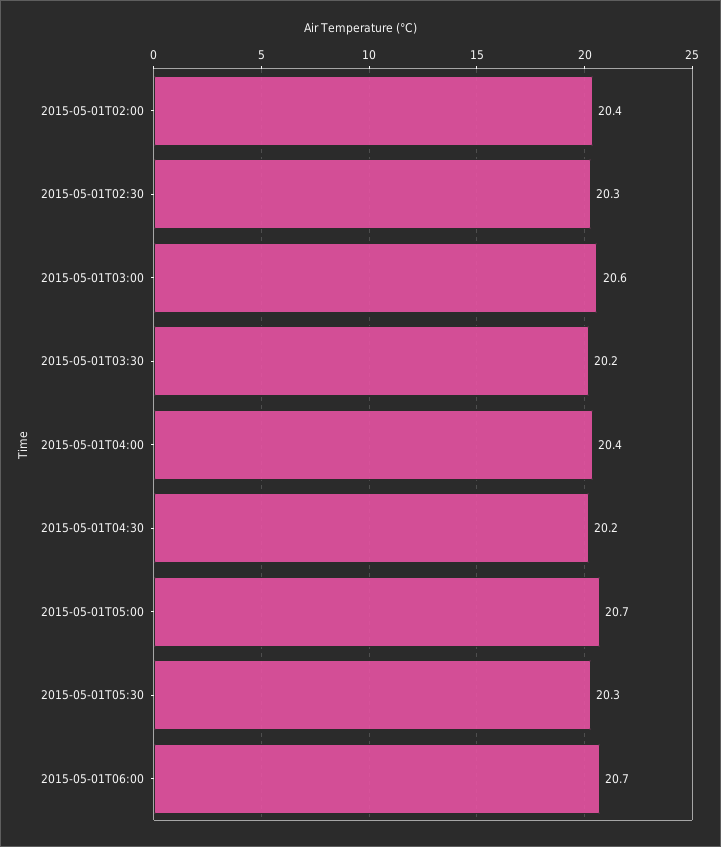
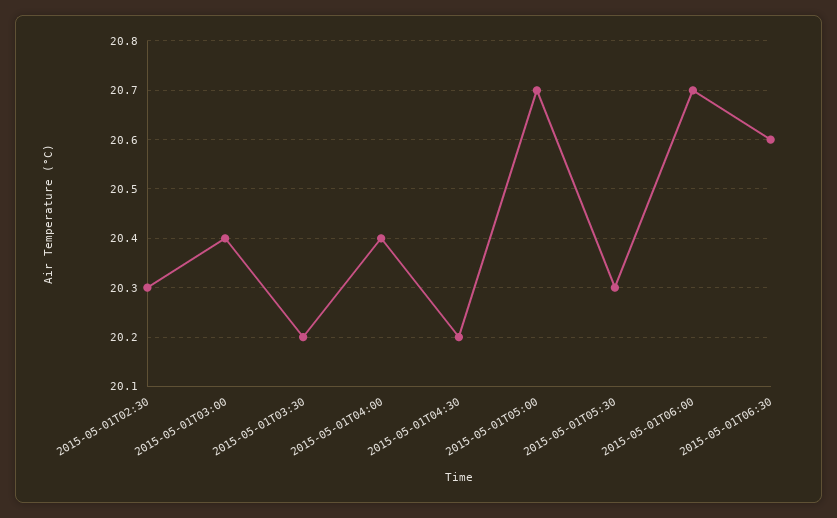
2015-05-01T02:00: 20.4 -> none
2015-05-01T03:00: 20.6 -> 20.4
2015-05-01T06:30: none -> 20.6

